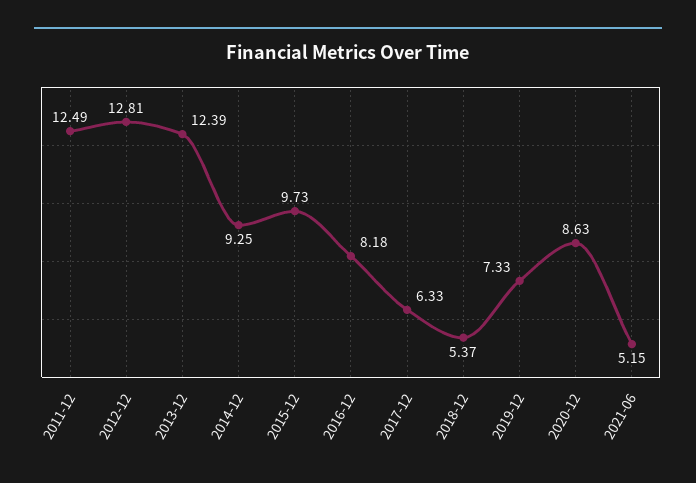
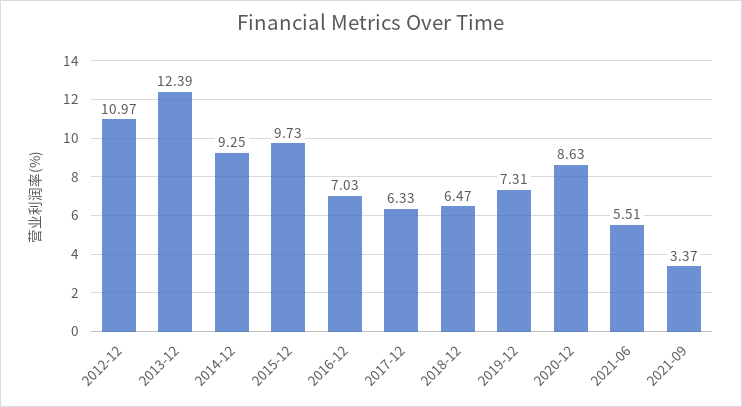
2011-12: 12.49 -> none
2012-12: 12.81 -> 10.97
2016-12: 8.18 -> 7.03
2018-12: 5.37 -> 6.47
2019-12: 7.33 -> 7.31
2021-06: 5.15 -> 5.51
2021-09: none -> 3.37

